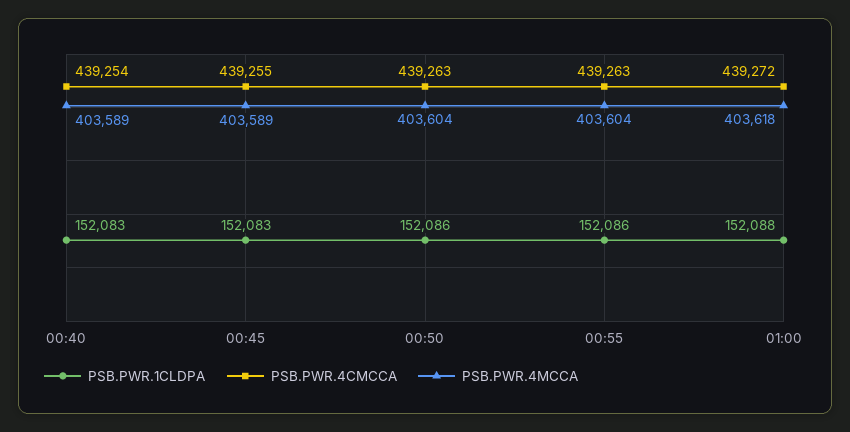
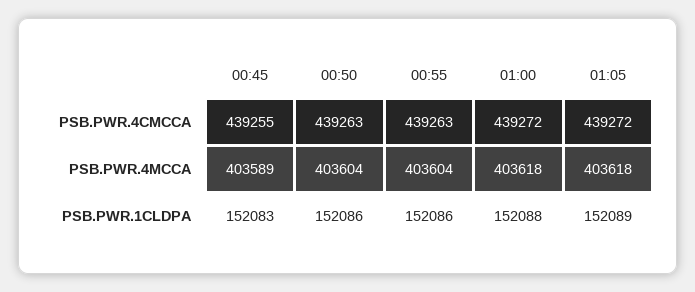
PSB.PWR.1CLDPA, 00:40: 152083 -> none
PSB.PWR.4CMCCA, 00:40: 439254 -> none
PSB.PWR.4MCCA, 00:40: 403589 -> none
PSB.PWR.4CMCCA, 01:05: none -> 439272
PSB.PWR.4MCCA, 01:05: none -> 403618
PSB.PWR.1CLDPA, 01:05: none -> 152089

